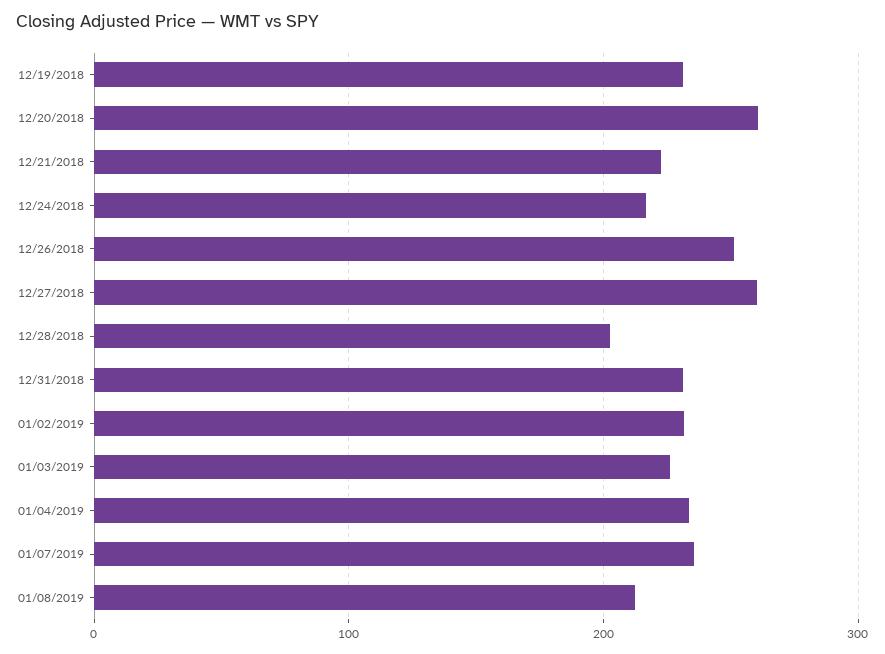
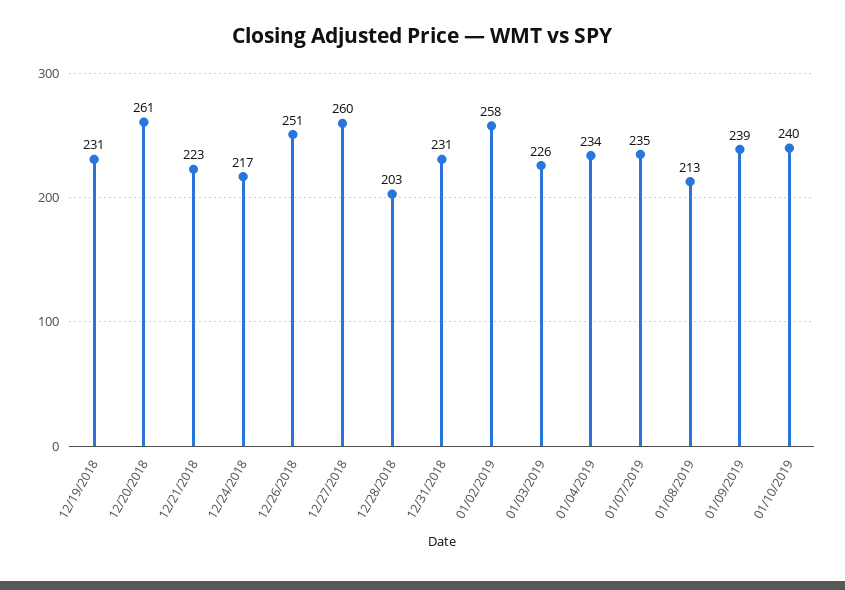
01/02/2019: 230 -> 258
01/09/2019: none -> 239
01/10/2019: none -> 240

